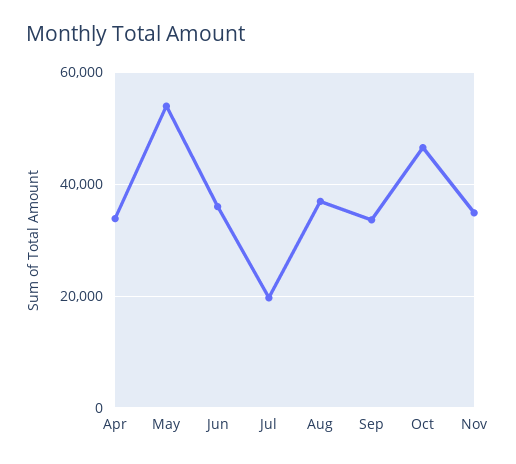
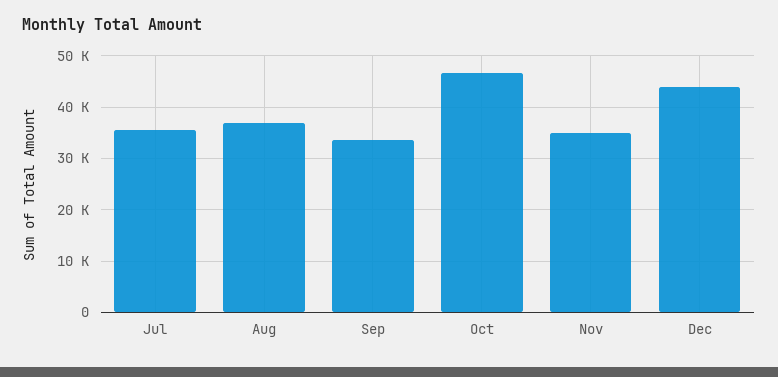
Apr: 34000 -> none
May: 54000 -> none
Jun: 36000 -> none
Jul: 20000 -> 36000
Dec: none -> 44000

